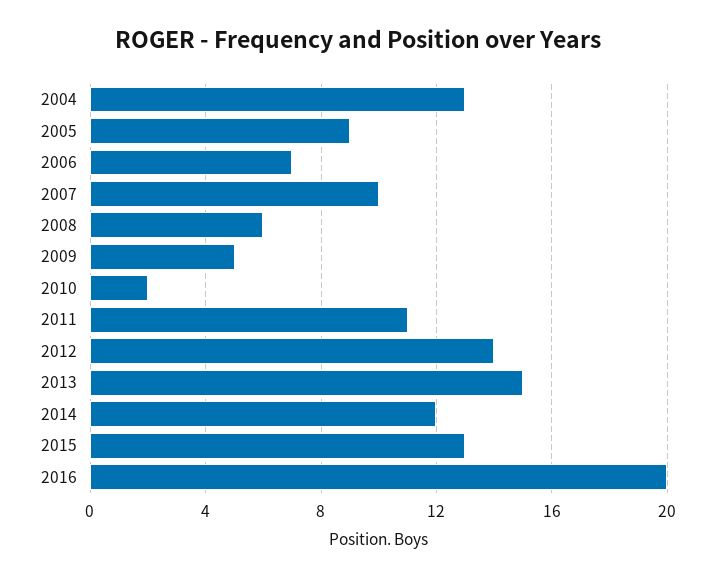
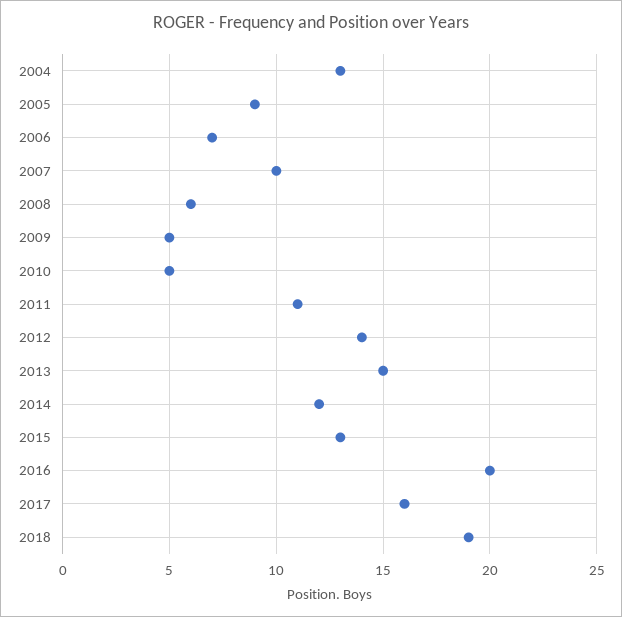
2010: 2 -> 5
2017: none -> 16
2018: none -> 19

